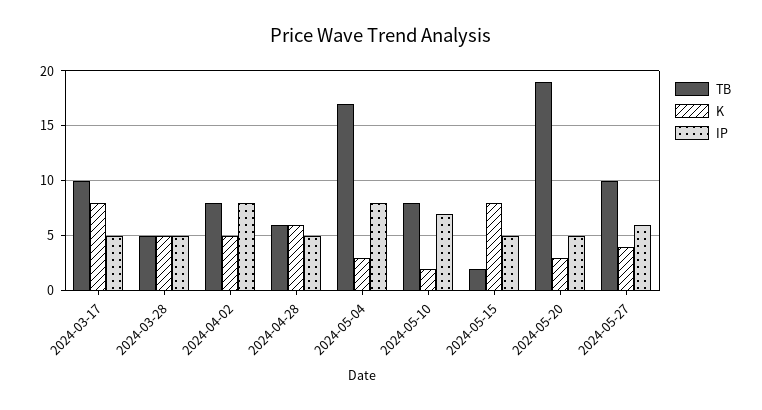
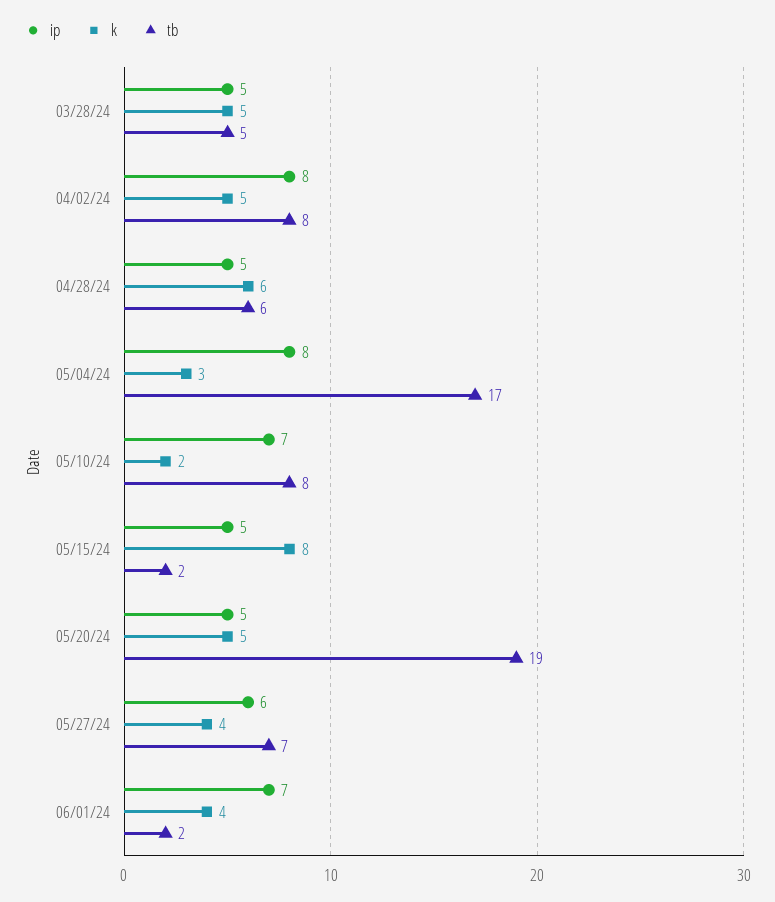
TB, 2024-03-17: 10 -> none
K, 2024-03-17: 8 -> none
IP, 2024-03-17: 5 -> none
K, 2024-05-20: 3 -> 5
TB, 2024-05-27: 10 -> 7
IP, 06/01/24: none -> 7
K, 06/01/24: none -> 4
TB, 06/01/24: none -> 2

